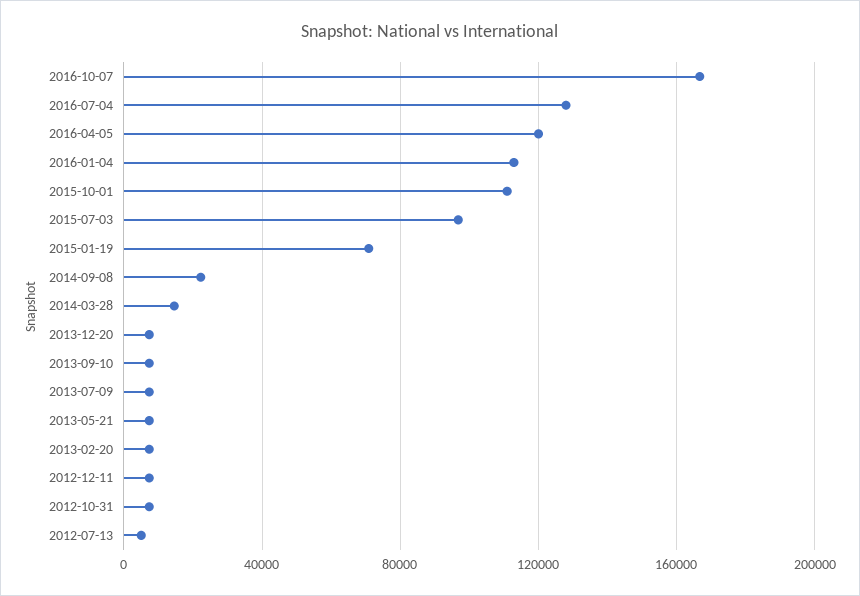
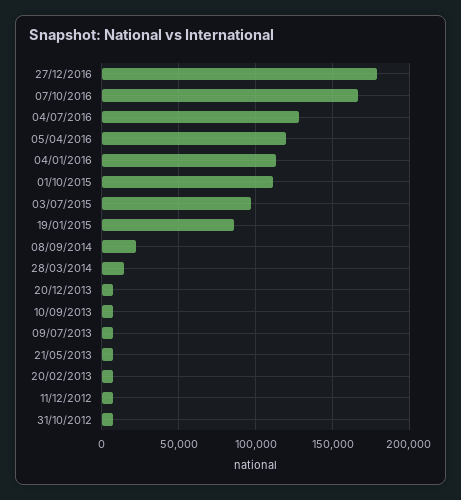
2015-01-19: 70000 -> 85000
2012-07-13: 5000 -> none
27/12/2016: none -> 180000

